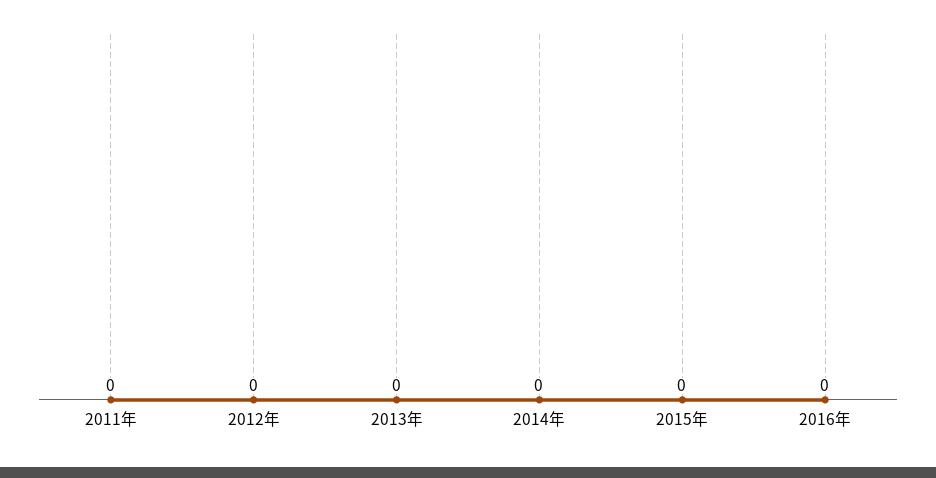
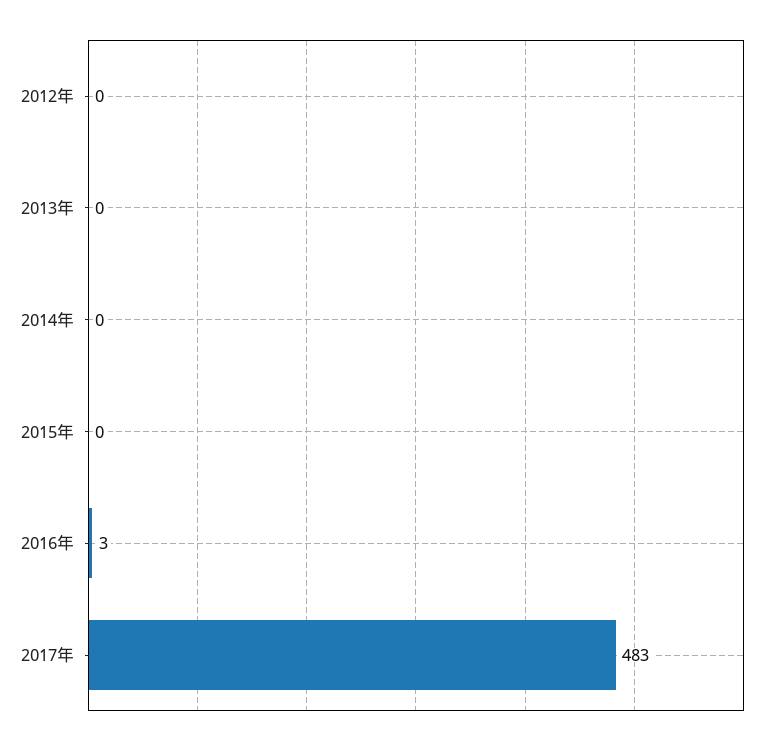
2011年: 0 -> none
2016年: 0 -> 3
2017年: none -> 483

